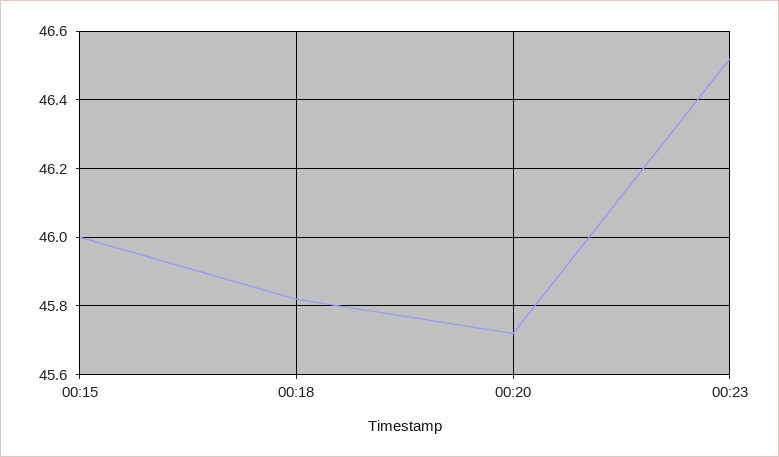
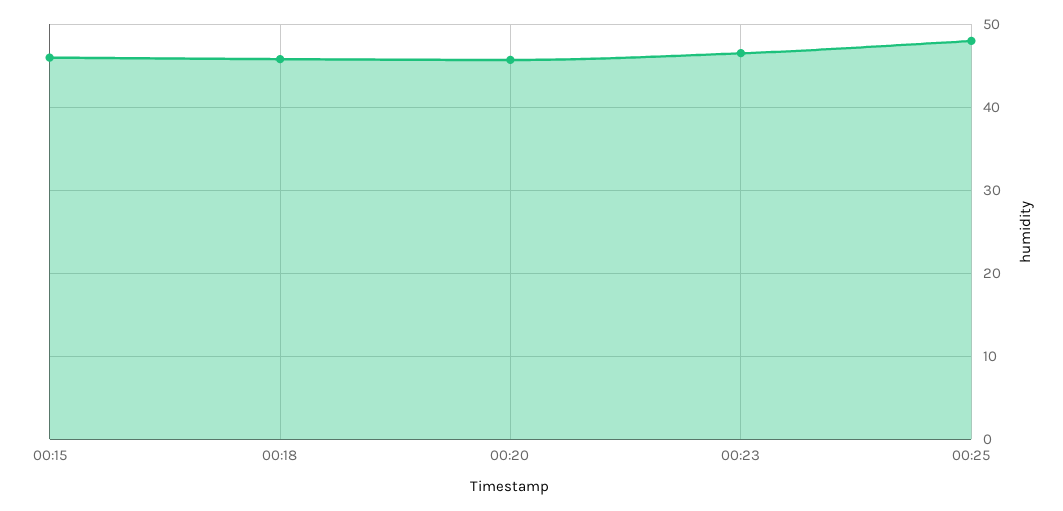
00:25: none -> 48

